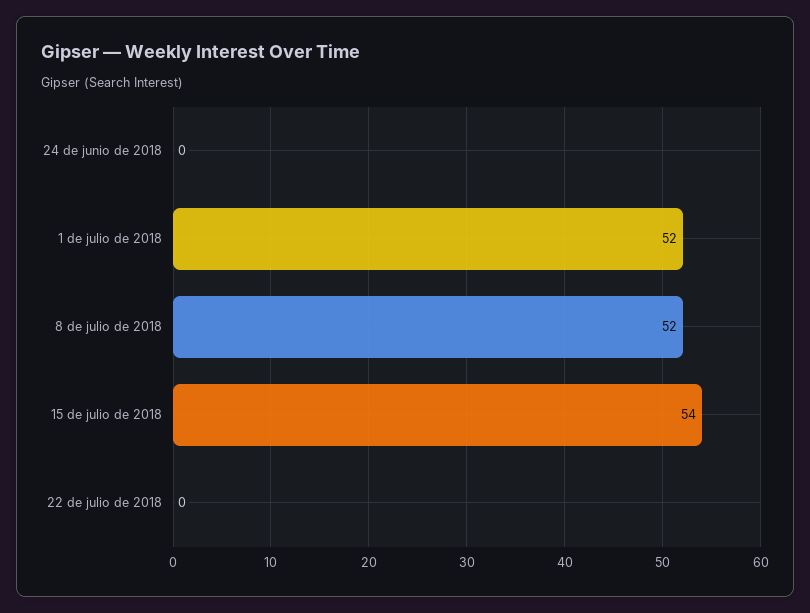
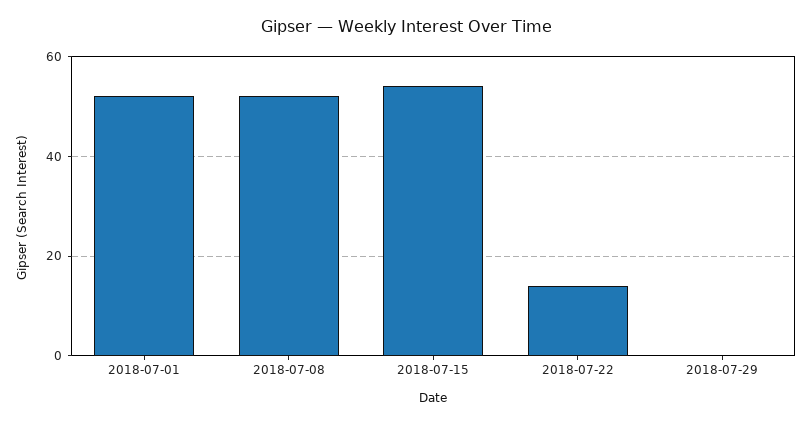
24 de junio de 2018: 0 -> none
22 de julio de 2018: 0 -> 15
2018-07-29: none -> 0

